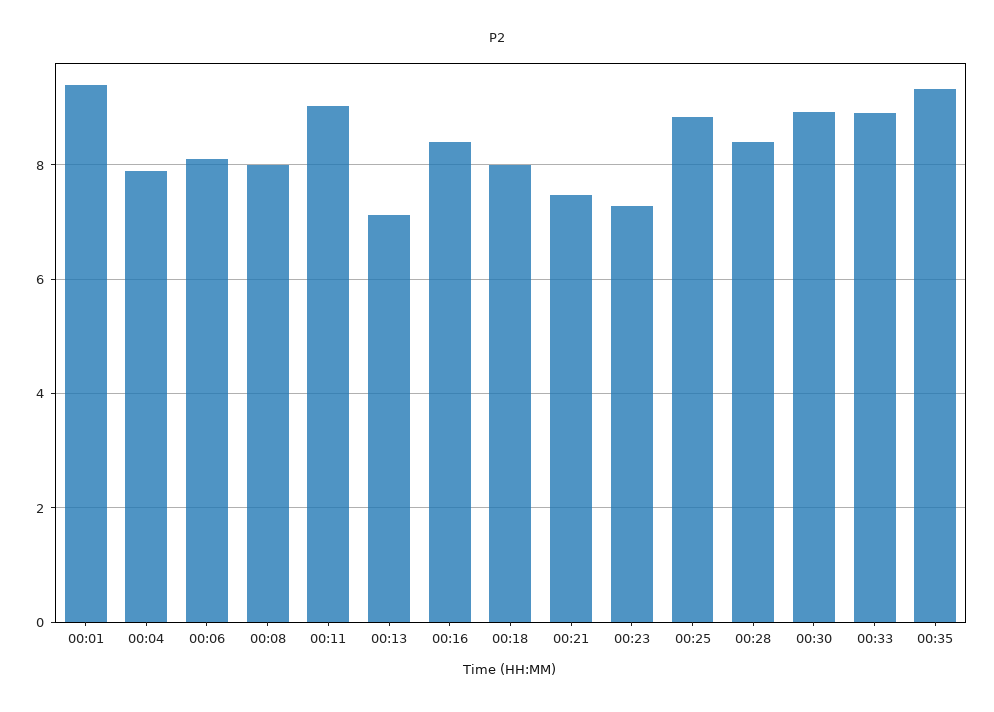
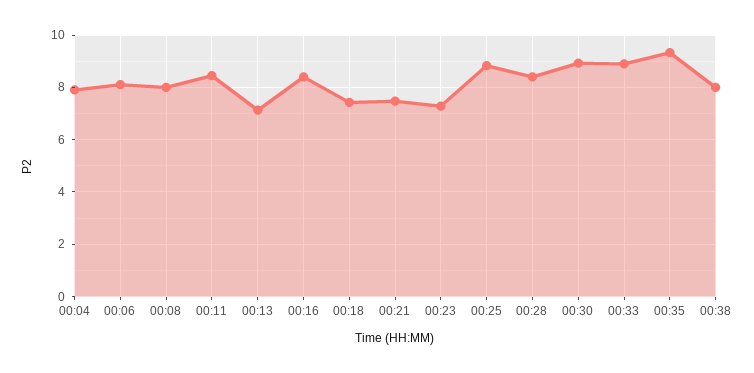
00:01: 9.4 -> none
00:11: 9 -> 8.5
00:18: 8 -> 7.5
00:38: none -> 8

